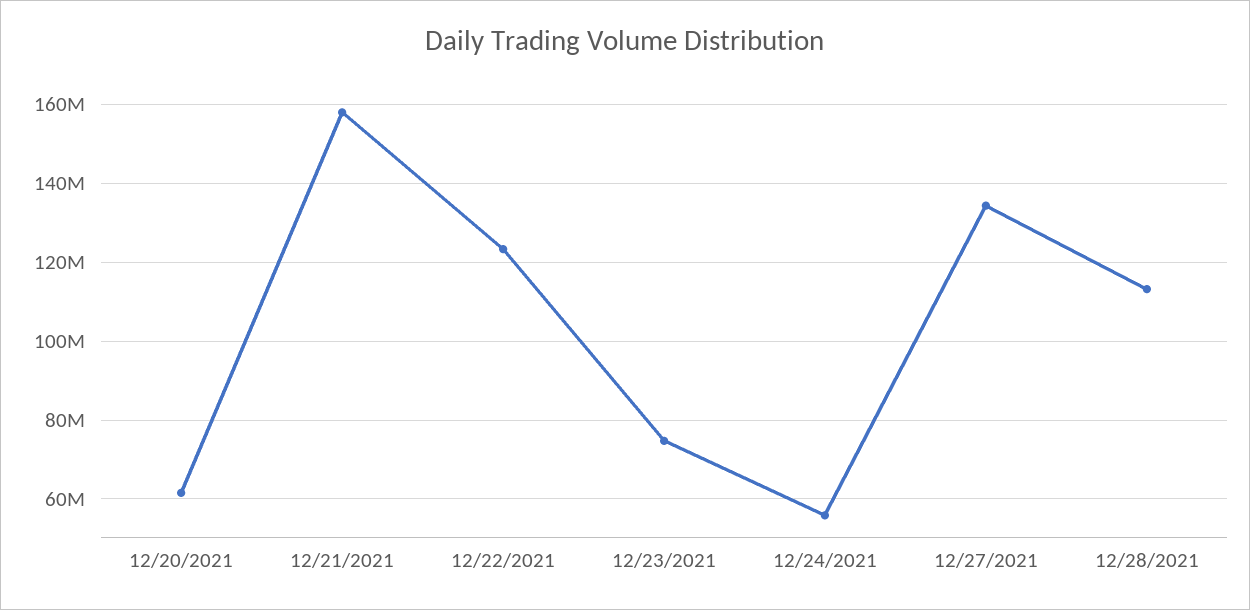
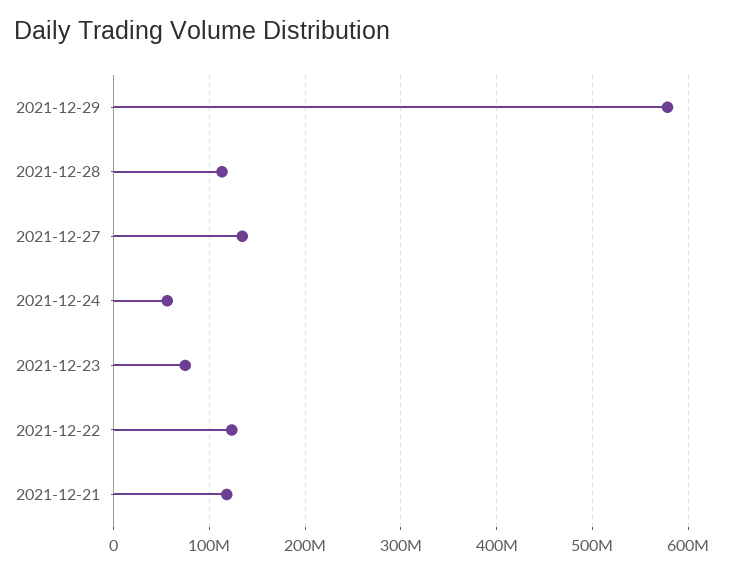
12/20/2021: 62000000 -> none
12/21/2021: 158000000 -> 120000000
2021-12-29: none -> 580000000

